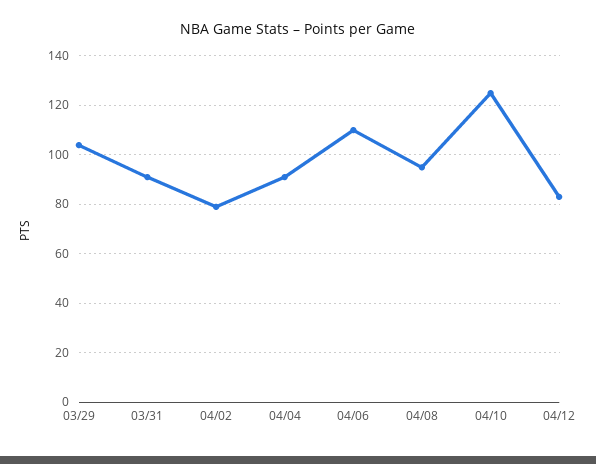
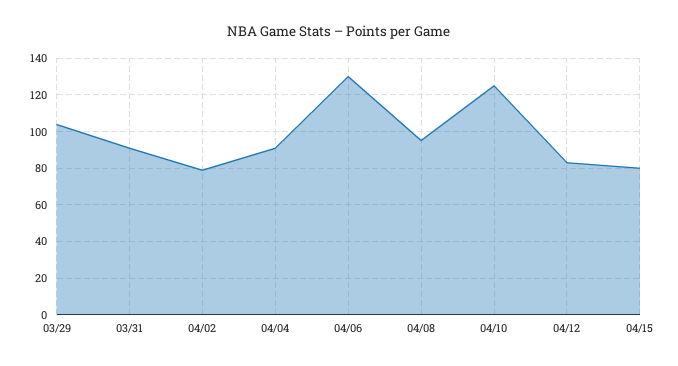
04/06: 110 -> 130
04/15: none -> 80

